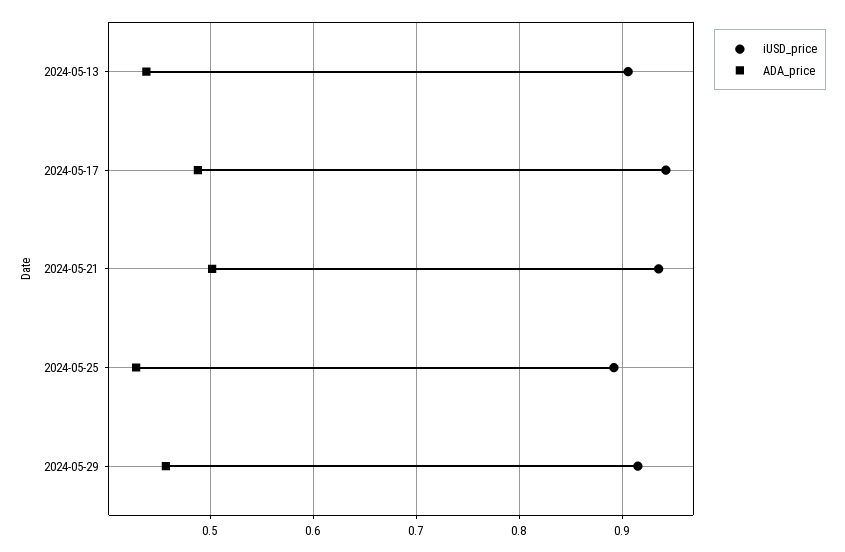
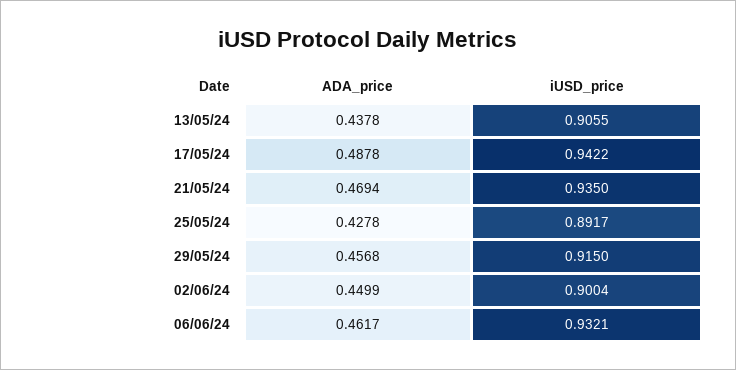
ADA_price, 2024-05-21: 0.5 -> 0.4694
ADA_price, 02/06/24: none -> 0.4499
iUSD_price, 02/06/24: none -> 0.9004
ADA_price, 06/06/24: none -> 0.4617
iUSD_price, 06/06/24: none -> 0.9321

